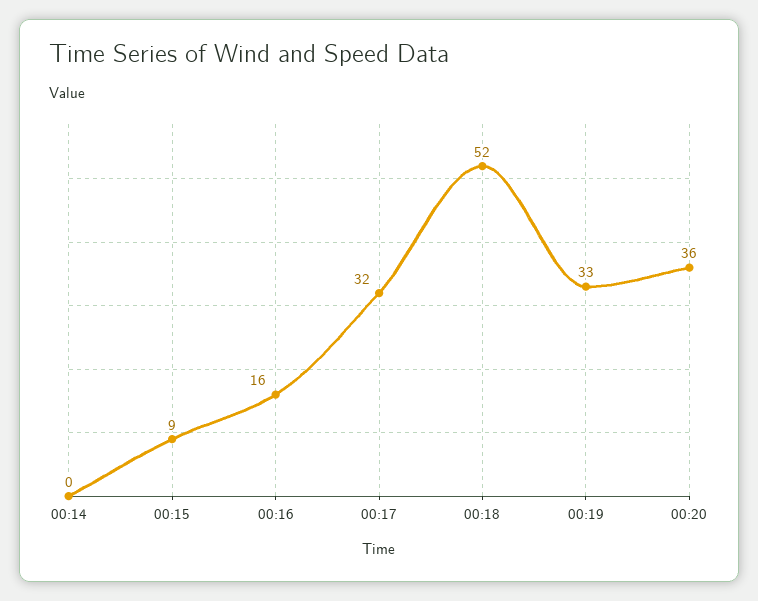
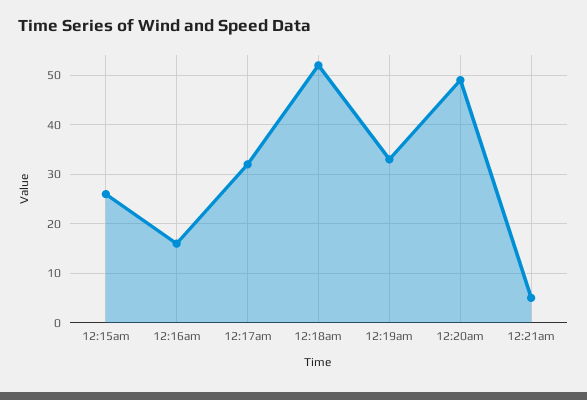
00:14: 0 -> none
00:15: 9 -> 25
00:20: 36 -> 50
12:21am: none -> 5

